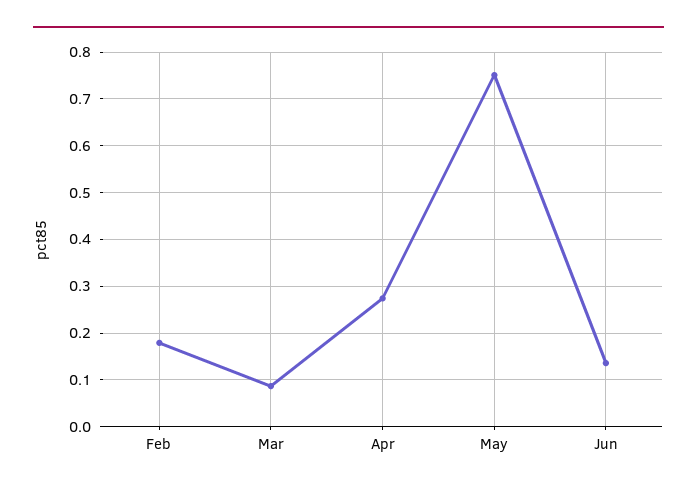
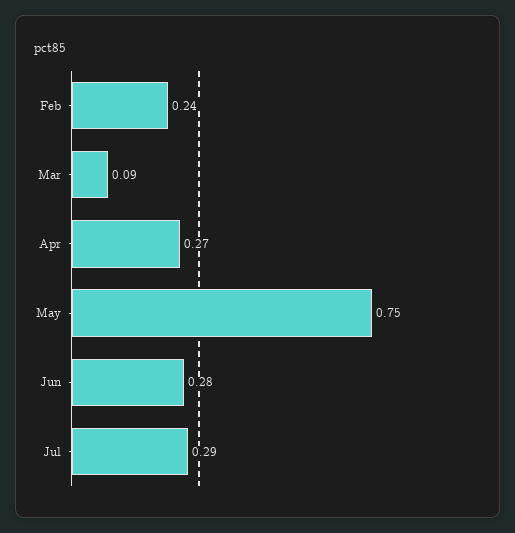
Feb: 0.18 -> 0.24
Jun: 0.14 -> 0.28
Jul: none -> 0.29

